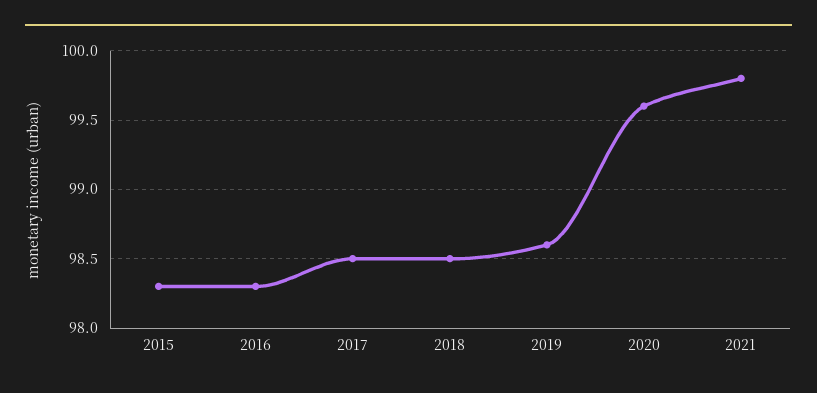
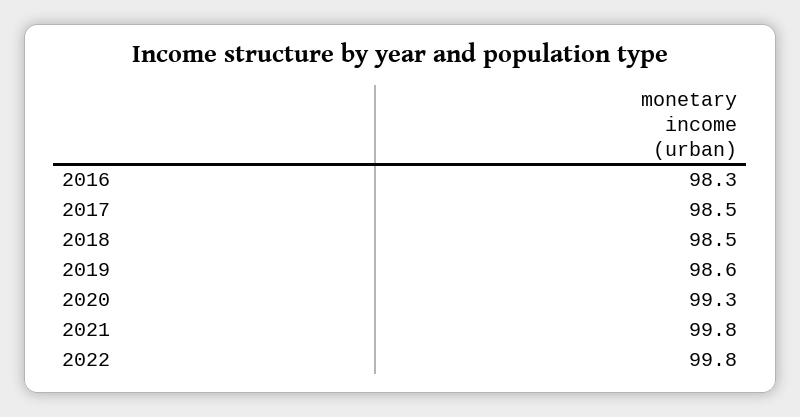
2015: 98.3 -> none
2020: 99.6 -> 99.3
2022: none -> 99.8

